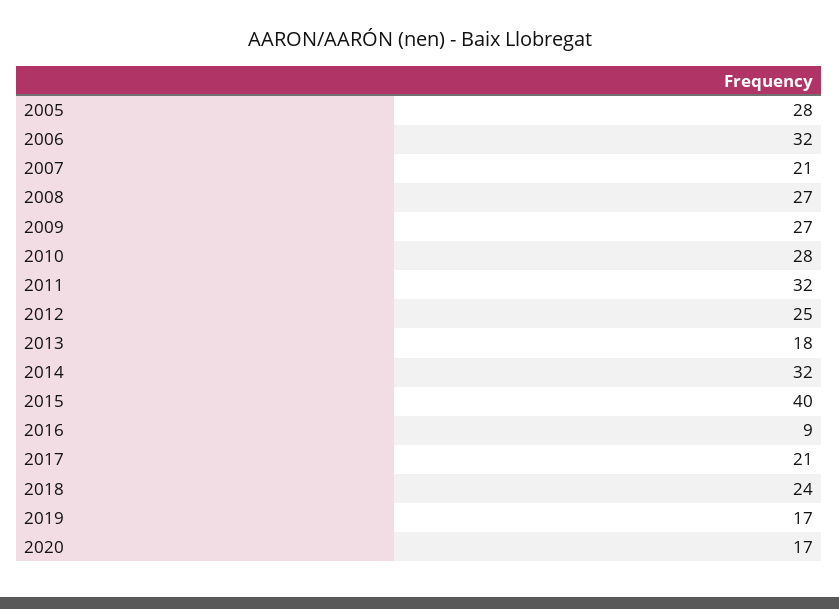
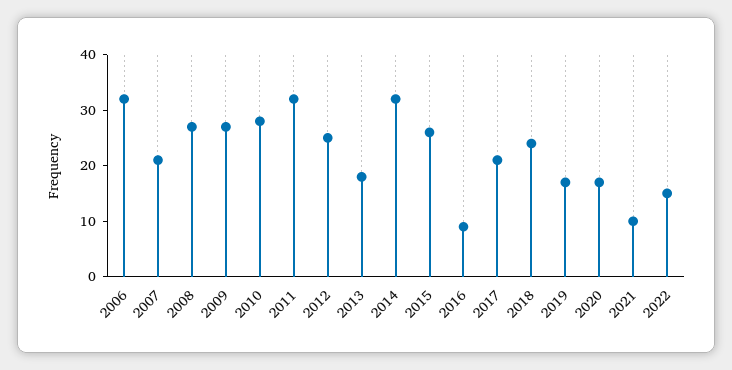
2005: 28 -> none
2015: 40 -> 25
2021: none -> 10
2022: none -> 15

